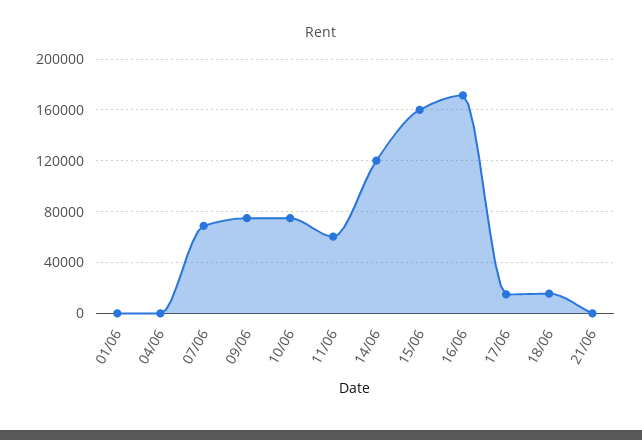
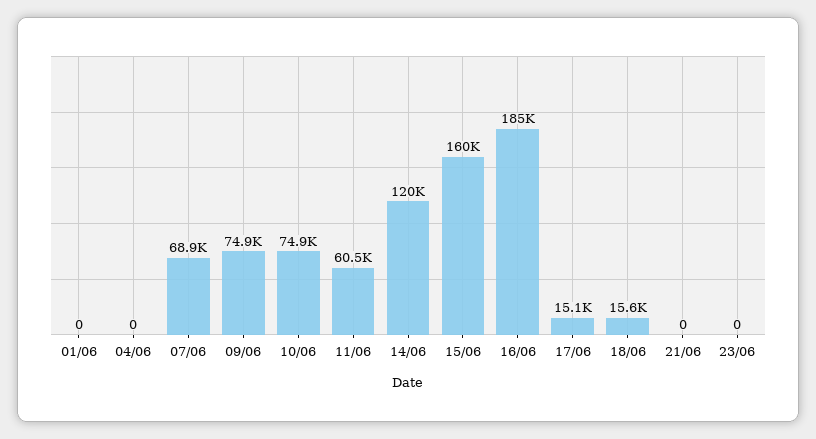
16/06: 170000 -> 185000
23/06: none -> 0

